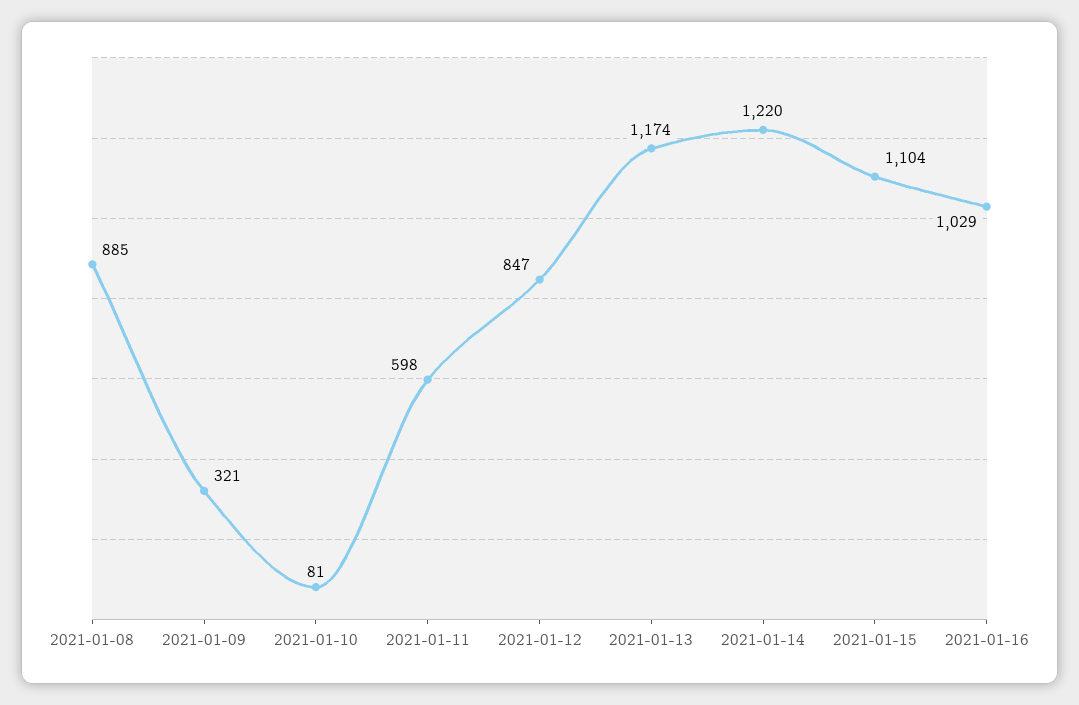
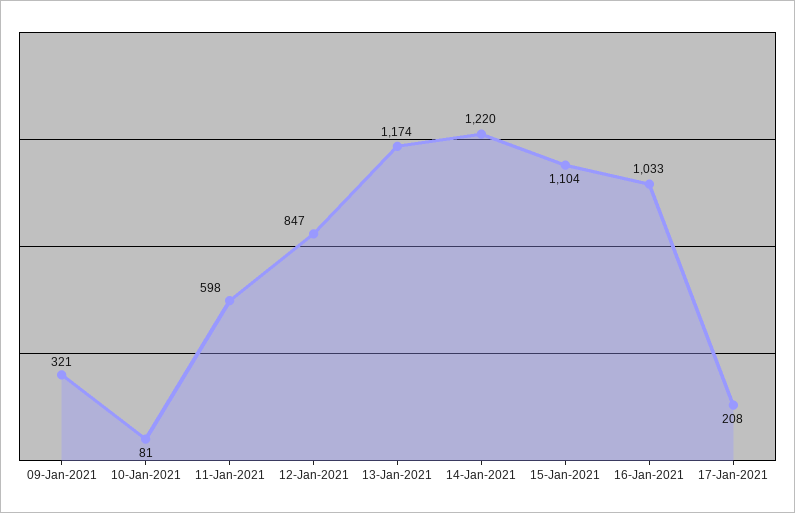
2021-01-08: 885 -> none
2021-01-16: 1029 -> 1033
17-Jan-2021: none -> 208

